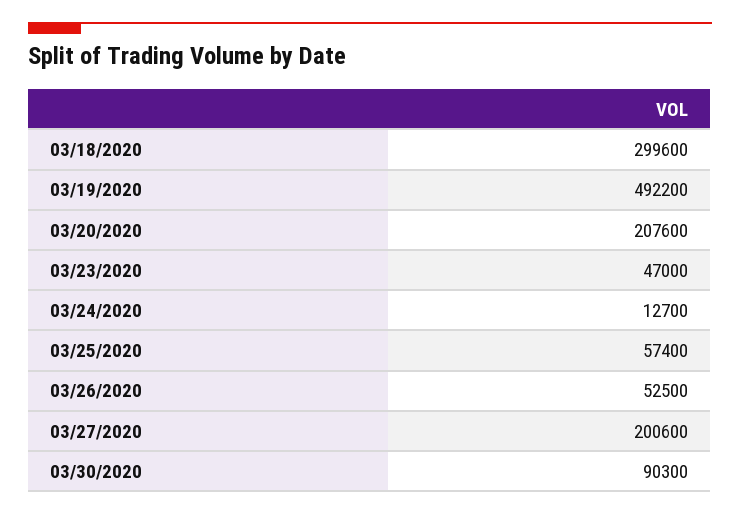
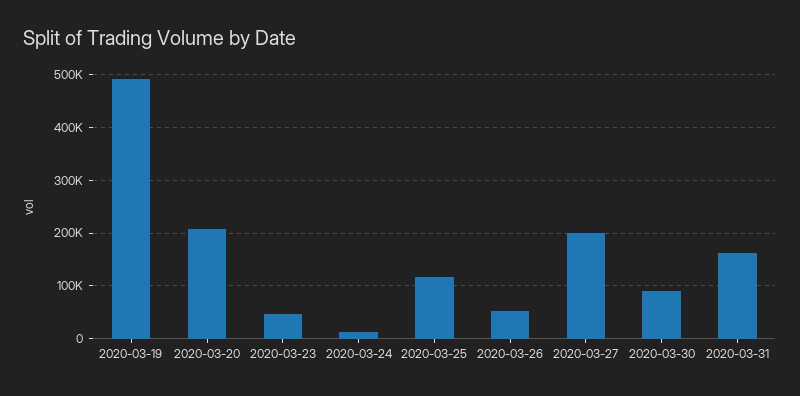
03/18/2020: 299600 -> none
03/25/2020: 57400 -> 120000
2020-03-31: none -> 160000

